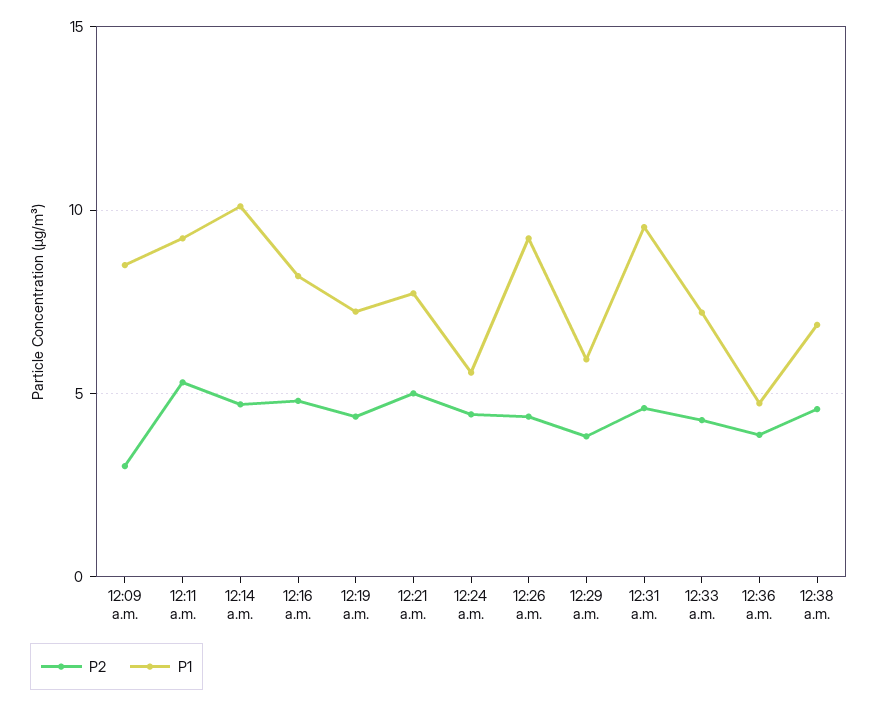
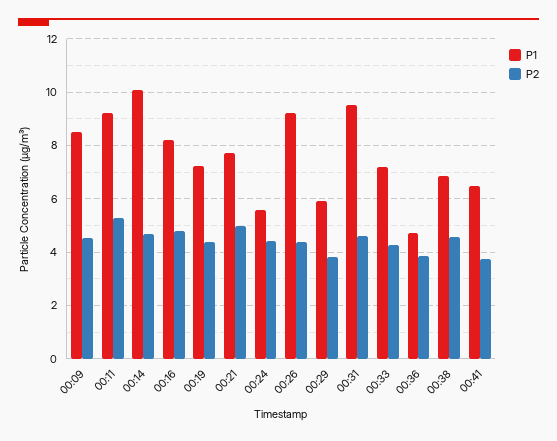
P2, 12:09 a.m.: 3 -> 4.5
P1, 00:41: none -> 6.5
P2, 00:41: none -> 3.75

